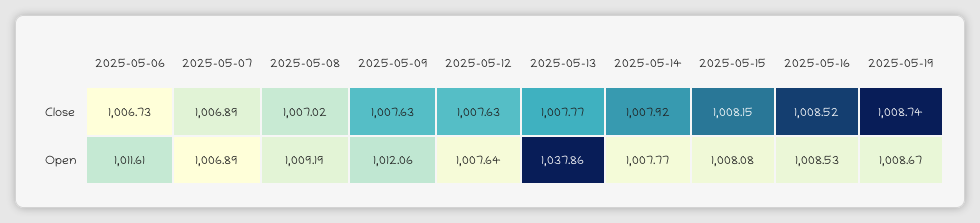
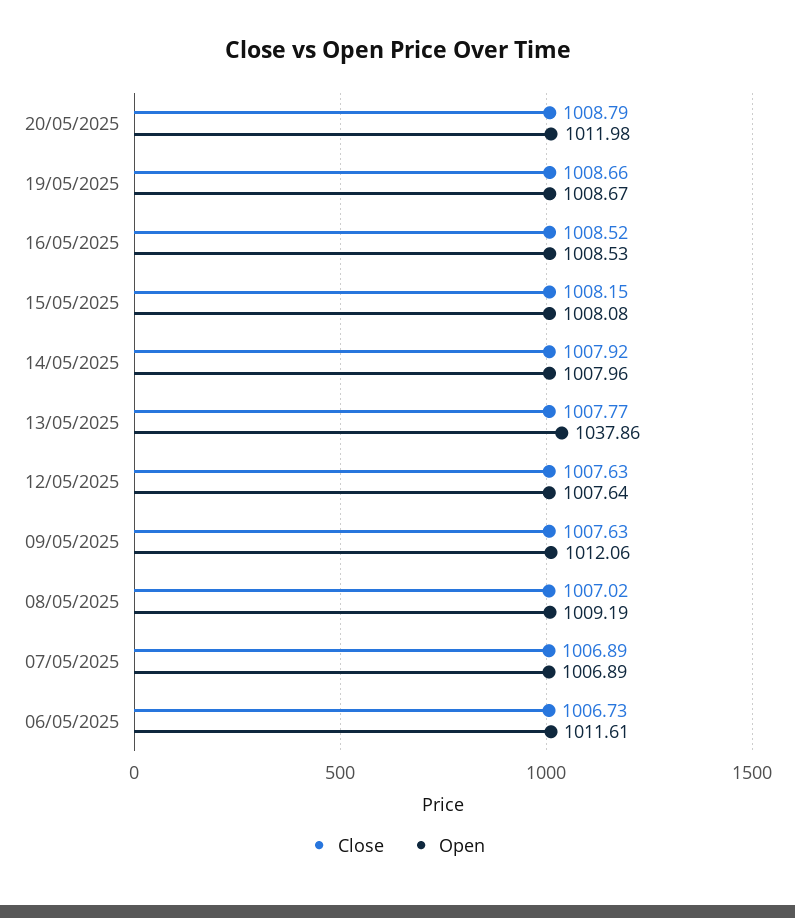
Close, 2025-05-19: 1008.74 -> 1008.66
Open, 2025-05-14: 1007.77 -> 1007.96
Close, 20/05/2025: none -> 1008.79
Open, 20/05/2025: none -> 1011.98

